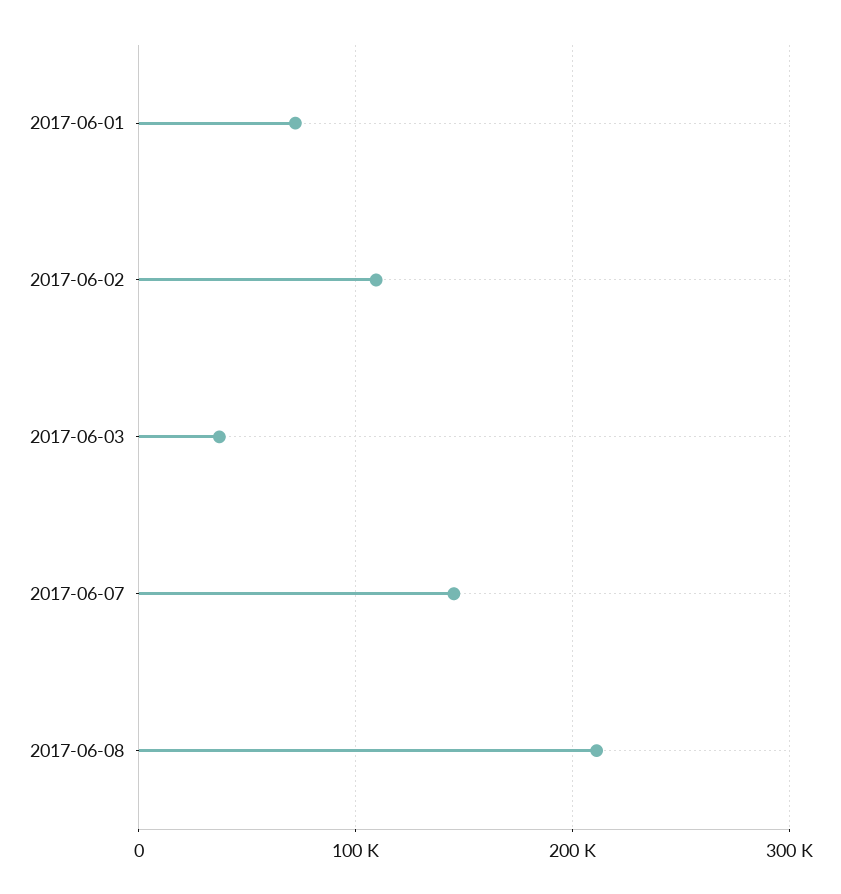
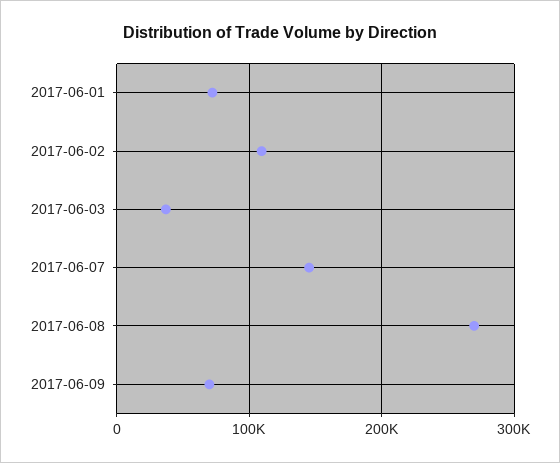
2017-06-08: 210000 -> 270000
2017-06-09: none -> 70000

